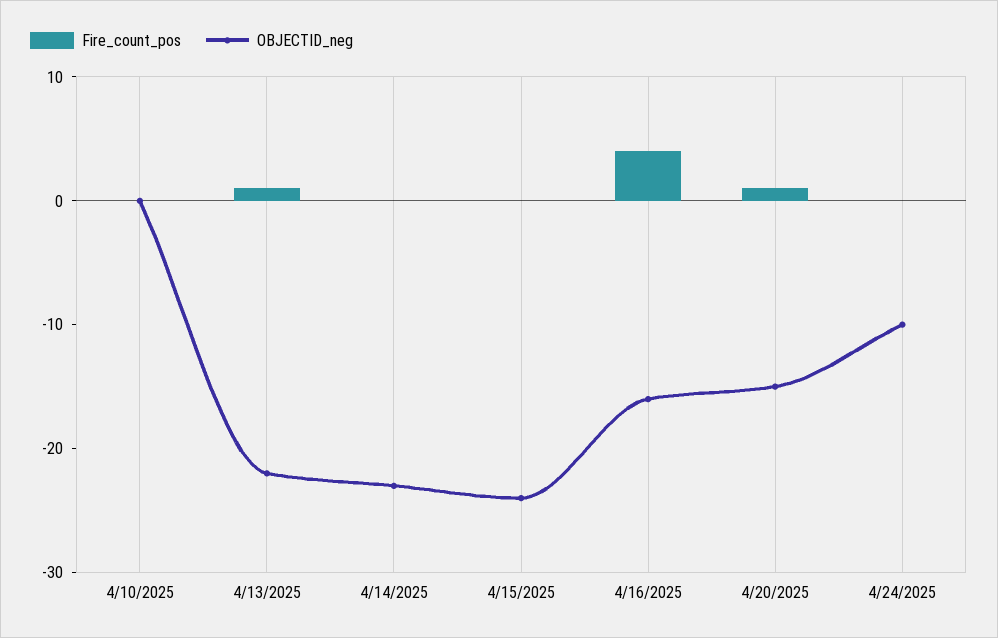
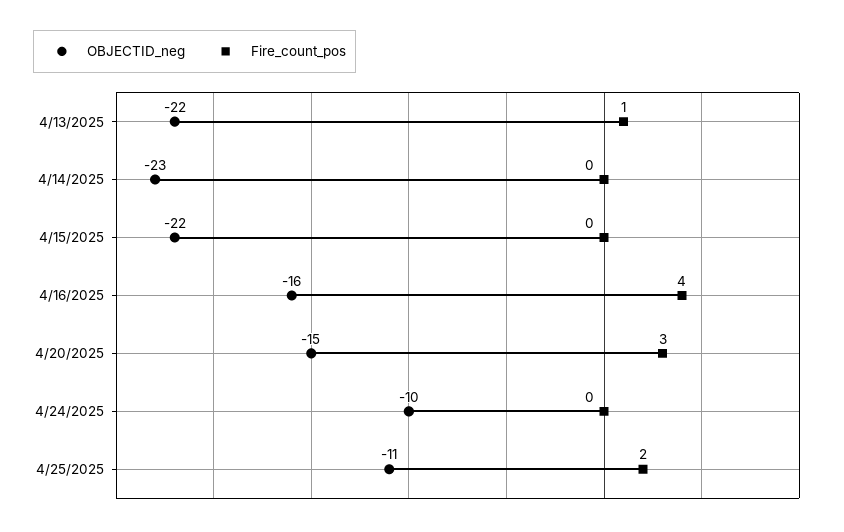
Fire_count_pos, 4/10/2025: 0 -> none
OBJECTID_neg, 4/10/2025: 0 -> none
OBJECTID_neg, 4/15/2025: -24 -> -22
Fire_count_pos, 4/20/2025: 1 -> 3
OBJECTID_neg, 4/25/2025: none -> -11
Fire_count_pos, 4/25/2025: none -> 2

